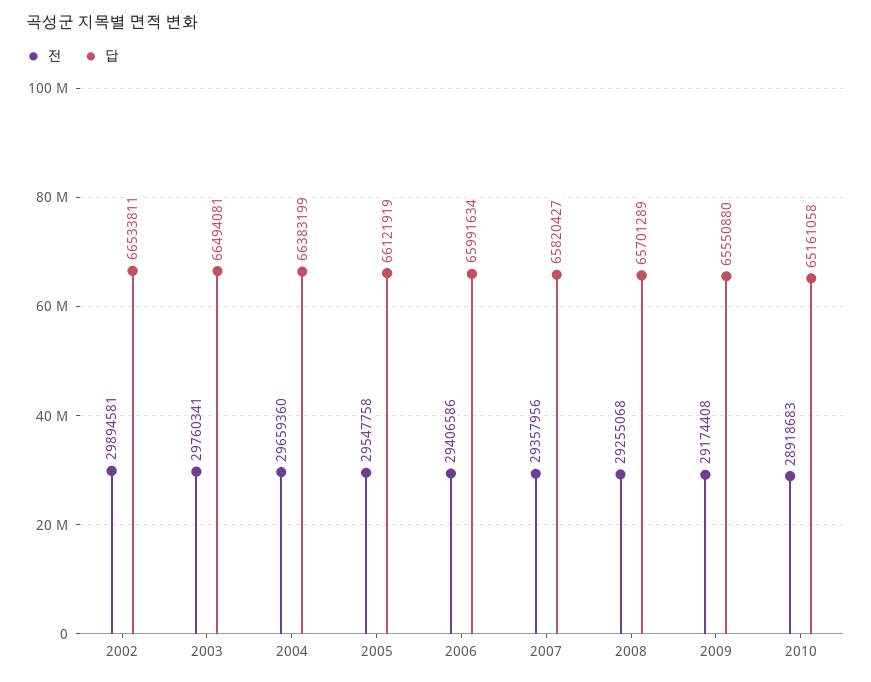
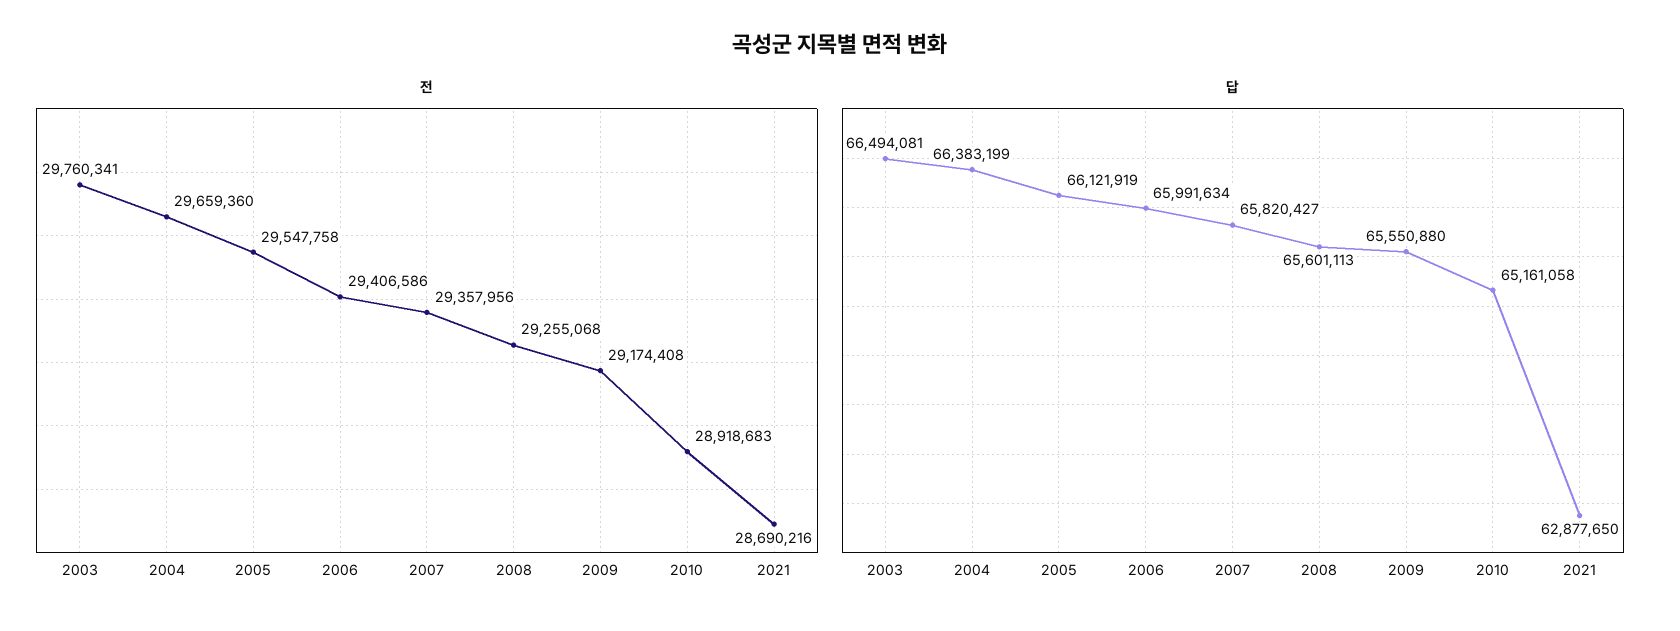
전, 2002: 29894581 -> none
답, 2002: 66533811 -> none
답, 2008: 65701289 -> 65601113
전, 2021: none -> 28690216
답, 2021: none -> 62877650

